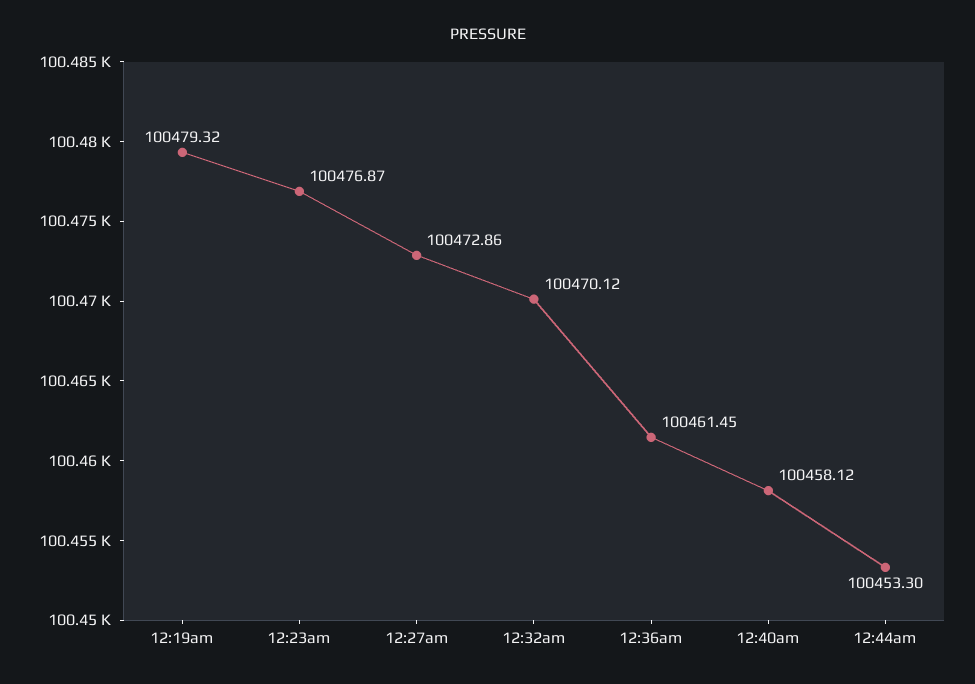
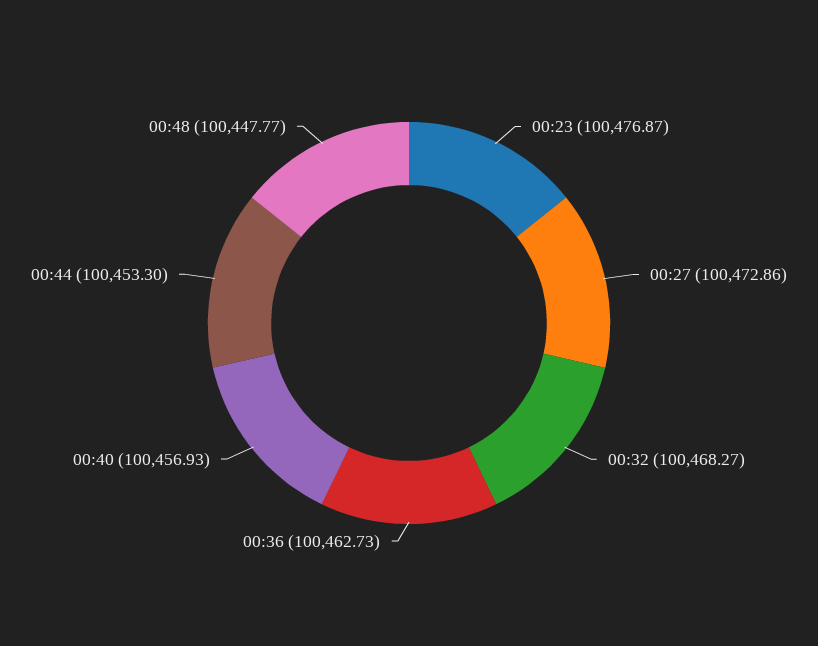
12:19am: 100479.32 -> none
12:32am: 100470.12 -> 100468.27
12:36am: 100461.45 -> 100462.73
12:40am: 100458.12 -> 100456.93
00:48: none -> 100447.77

